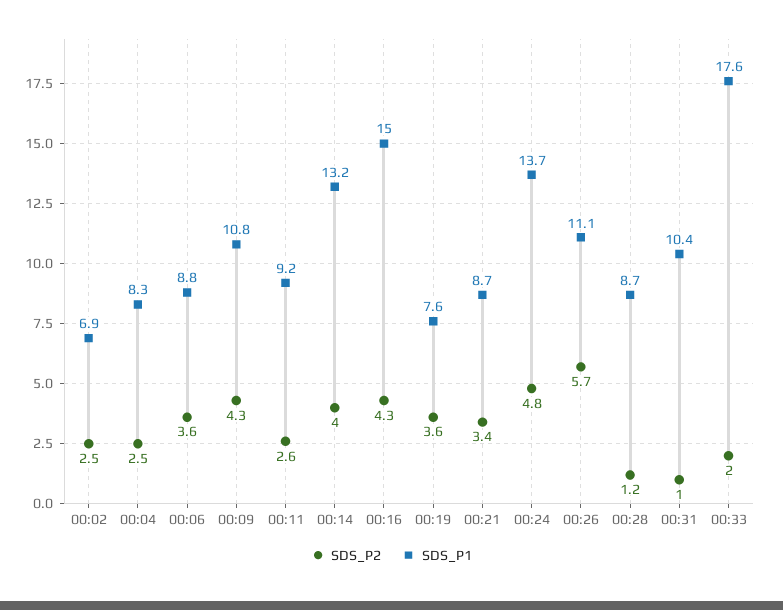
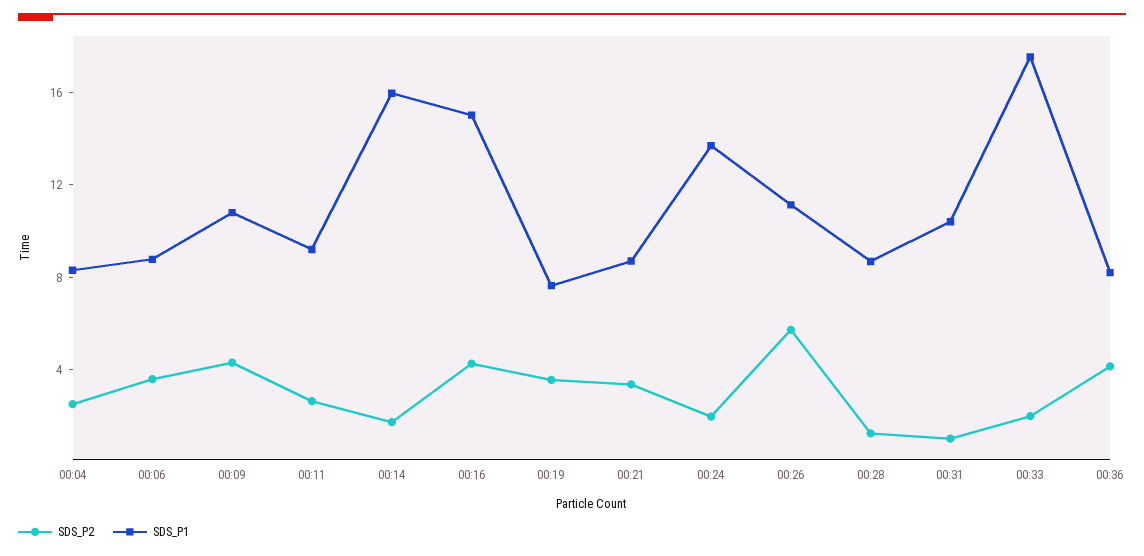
SDS_P2, 00:02: 2.5 -> none
SDS_P1, 00:02: 6.9 -> none
SDS_P2, 00:14: 4 -> 2
SDS_P1, 00:14: 13.2 -> 16
SDS_P2, 00:24: 4.8 -> 2
SDS_P2, 00:36: none -> 4
SDS_P1, 00:36: none -> 8

